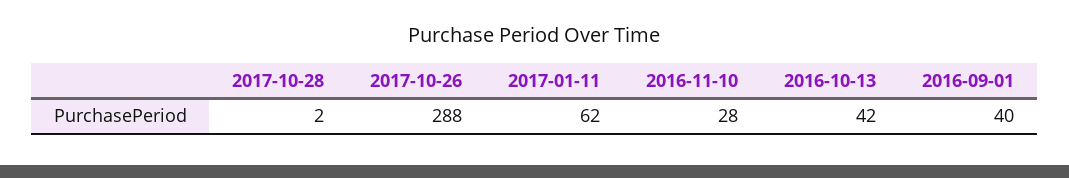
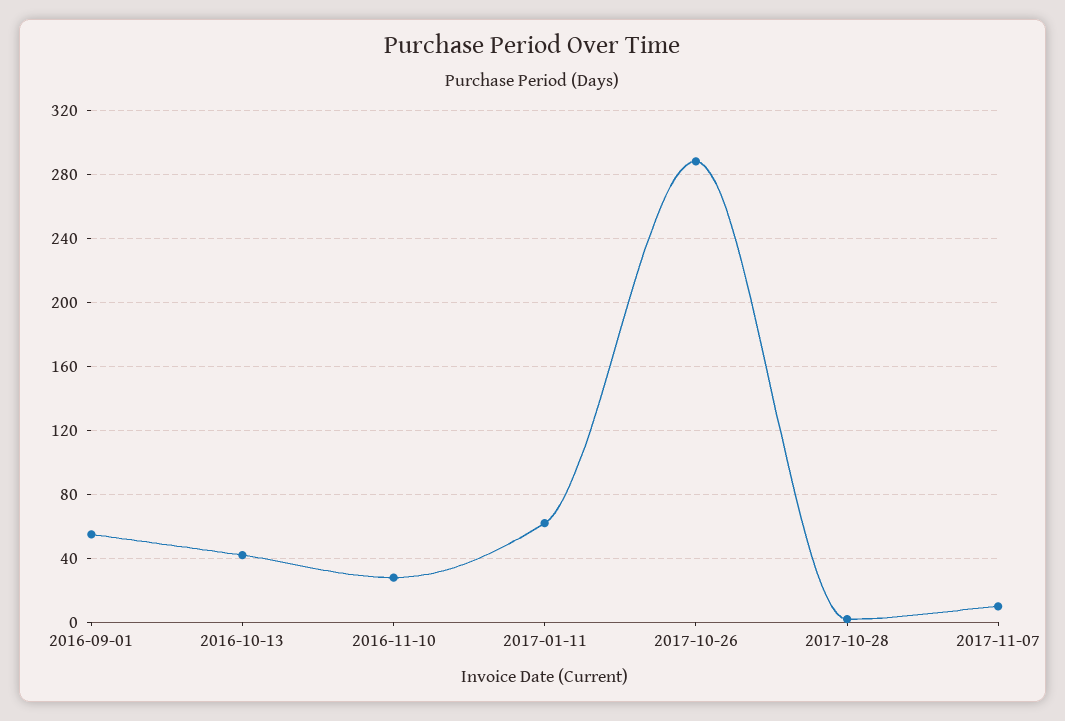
2016-09-01: 40 -> 55
2017-11-07: none -> 10

